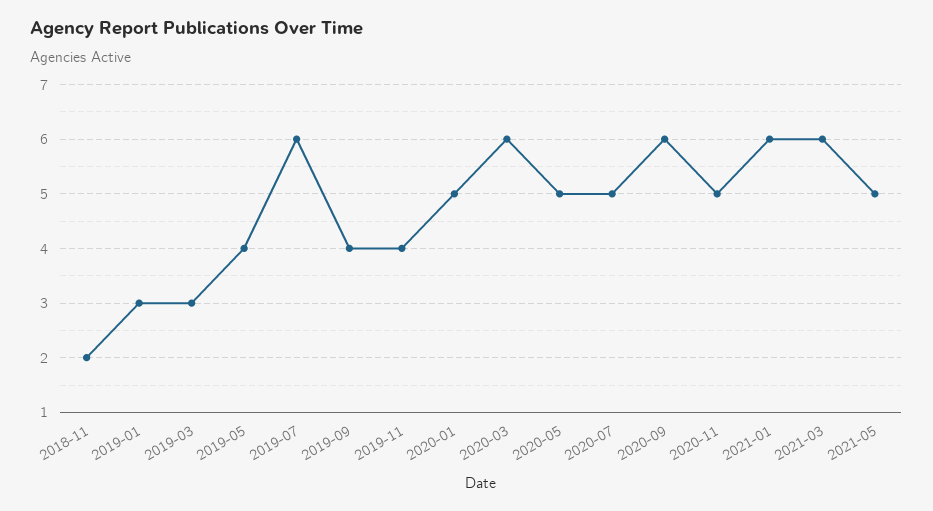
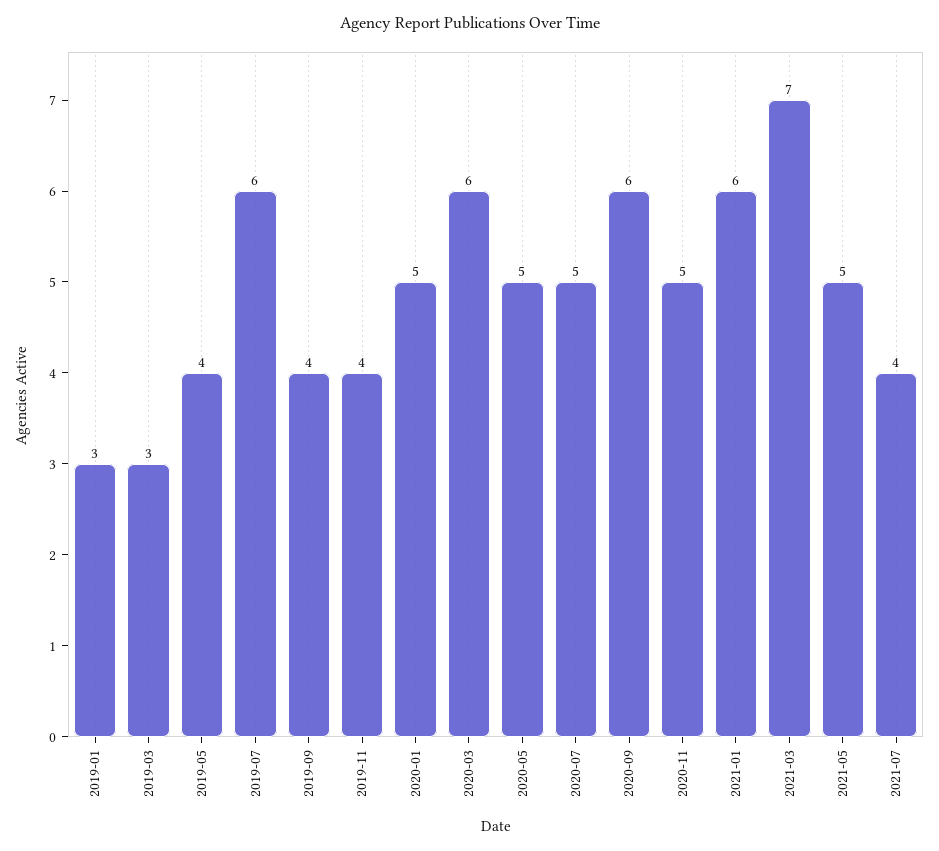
2018-11: 2 -> none
2021-03: 6 -> 7
2021-07: none -> 4

